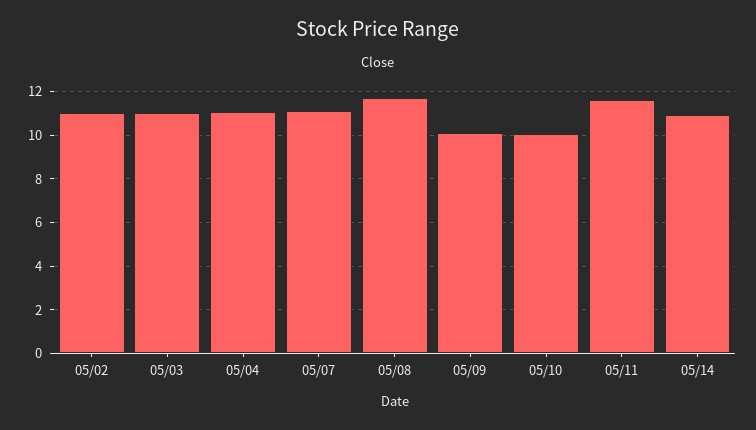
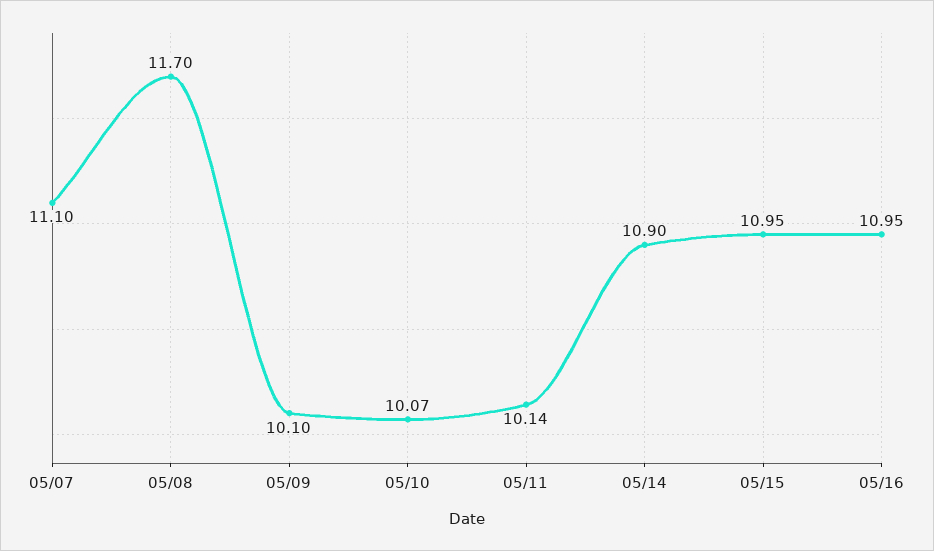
05/02: 11 -> none
05/03: 11 -> none
05/04: 11 -> none
05/11: 11.5 -> 10.14
05/15: none -> 10.95
05/16: none -> 10.95

